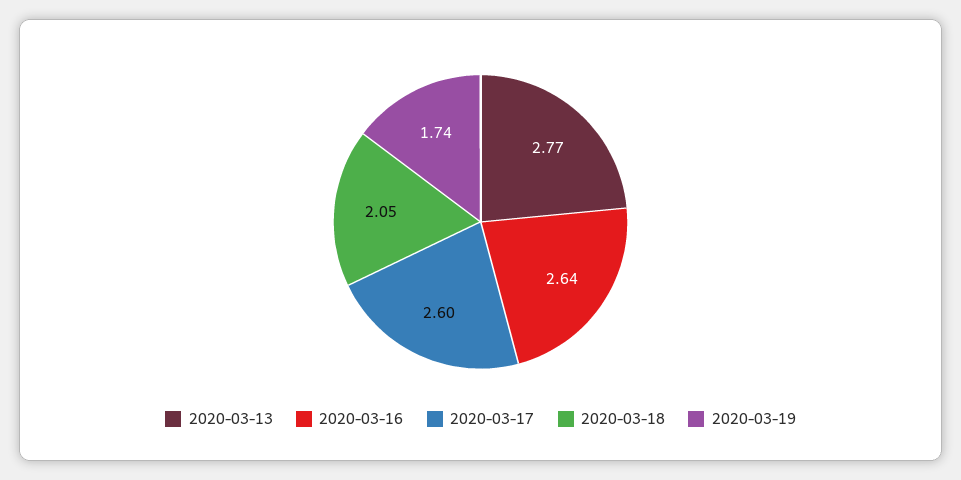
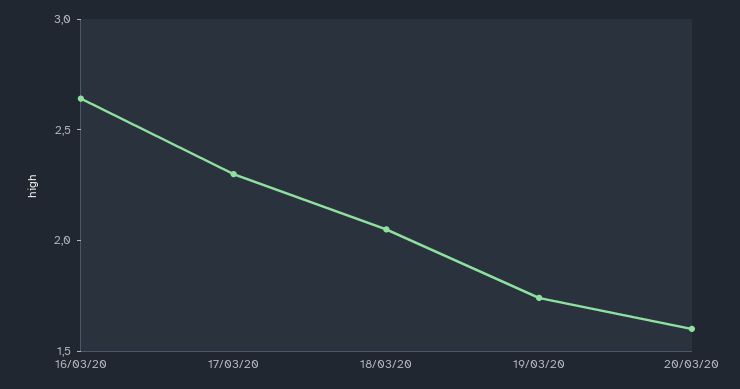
2020-03-13: 2.77 -> none
2020-03-17: 2.6 -> 2.3
20/03/20: none -> 1.6

